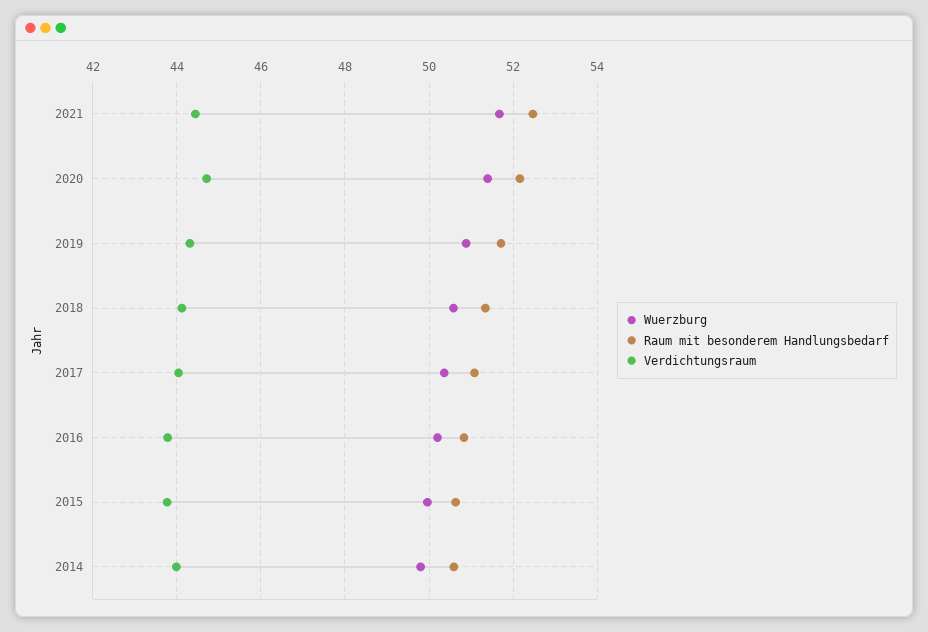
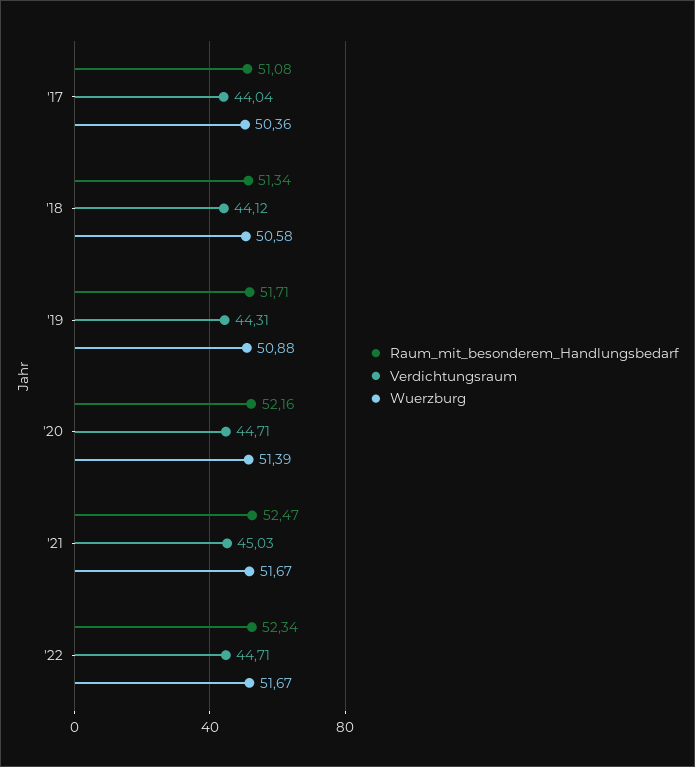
Verdichtungsraum, 2021: 44.4 -> 45.03
Wuerzburg, 2016: 50.2 -> none
Raum mit besonderem Handlungsbedarf, 2016: 50.8 -> none
Verdichtungsraum, 2016: 43.8 -> none
Wuerzburg, 2015: 50 -> none
Raum mit besonderem Handlungsbedarf, 2015: 50.6 -> none
Verdichtungsraum, 2015: 43.8 -> none
Wuerzburg, 2014: 49.8 -> none
Raum mit besonderem Handlungsbedarf, 2014: 50.6 -> none
Verdichtungsraum, 2014: 44 -> none
Raum mit besonderem Handlungsbedarf, '22: none -> 52.34
Verdichtungsraum, '22: none -> 44.71
Wuerzburg, '22: none -> 51.67

